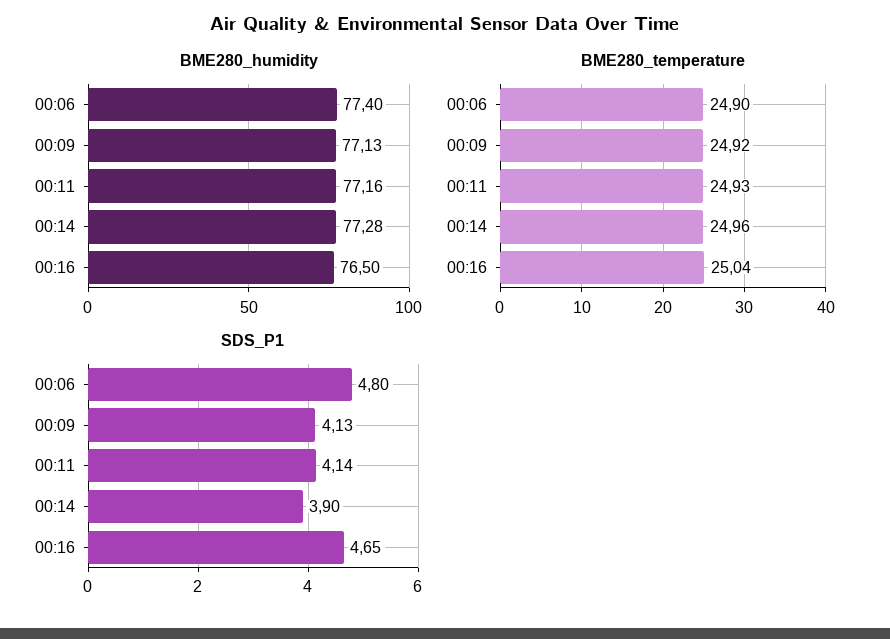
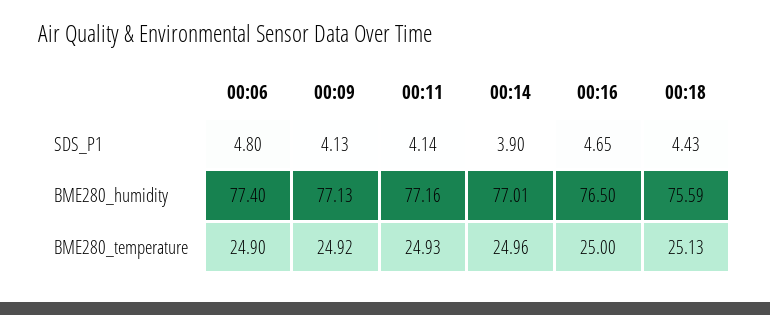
BME280_humidity, 00:14: 77.28 -> 77.01
BME280_temperature, 00:16: 25.04 -> 25
SDS_P1, 00:18: none -> 4.43
BME280_humidity, 00:18: none -> 75.59
BME280_temperature, 00:18: none -> 25.13

